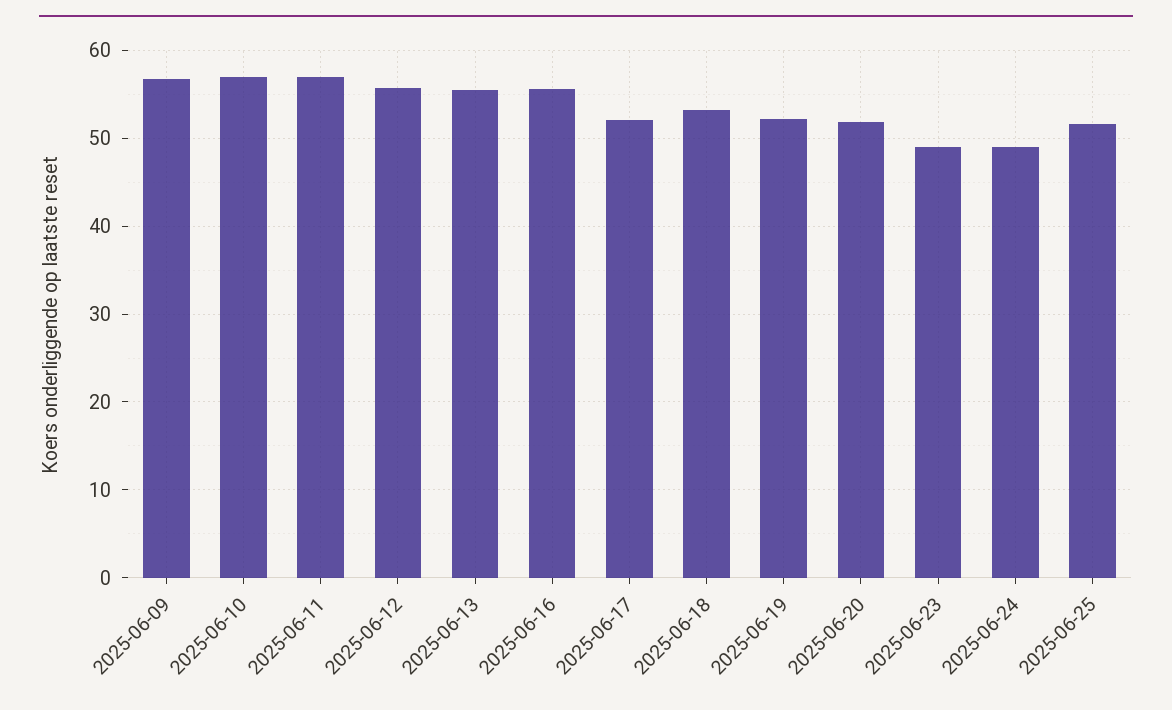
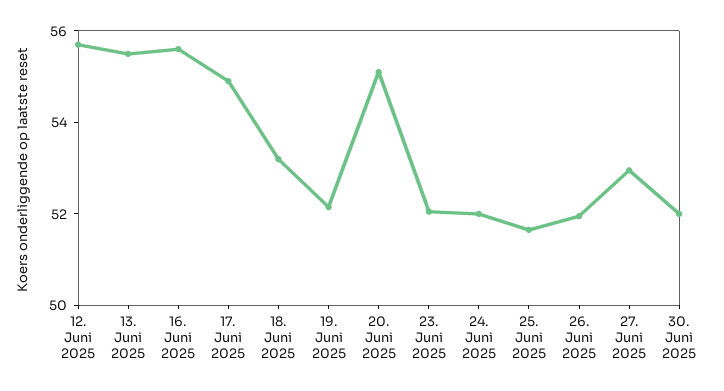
2025-06-09: 57 -> none
2025-06-10: 57 -> none
2025-06-11: 57 -> none
2025-06-17: 52 -> 55
2025-06-20: 52 -> 55
2025-06-23: 49 -> 52
2025-06-24: 49 -> 52
26. Juni 2025: none -> 52
27. Juni 2025: none -> 53
30. Juni 2025: none -> 52

